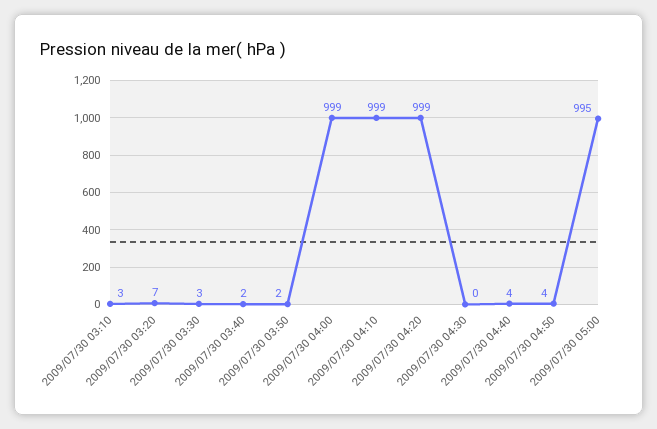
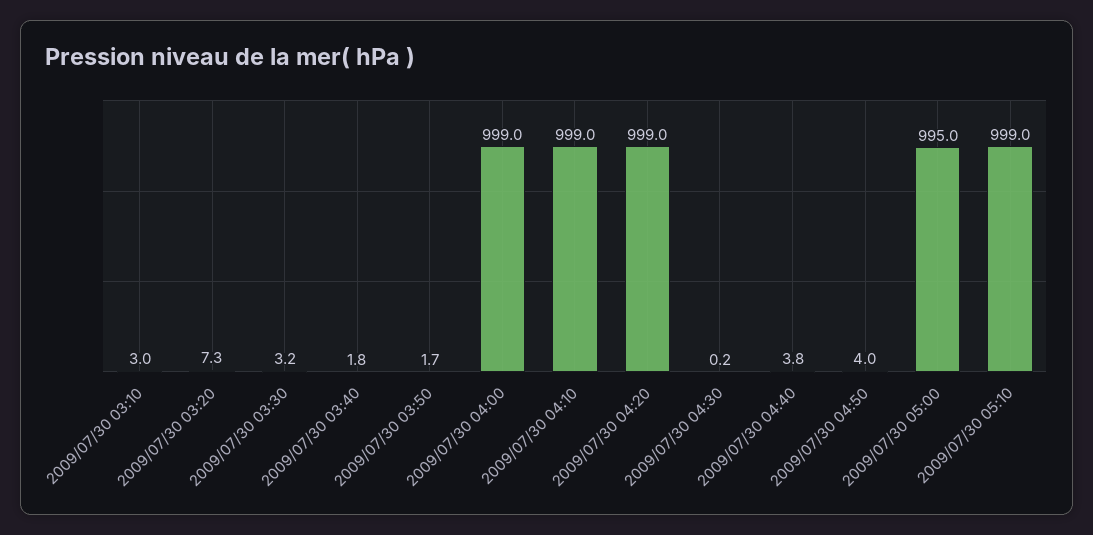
2009/07/30 05:10: none -> 999

